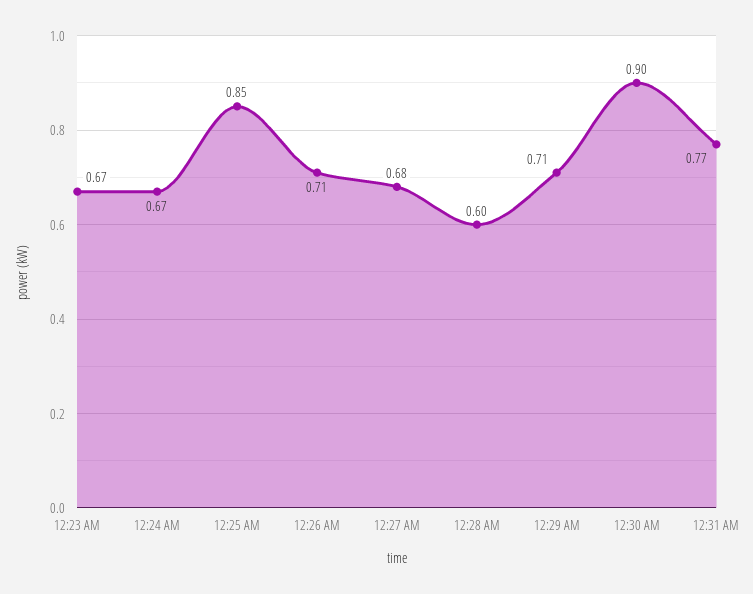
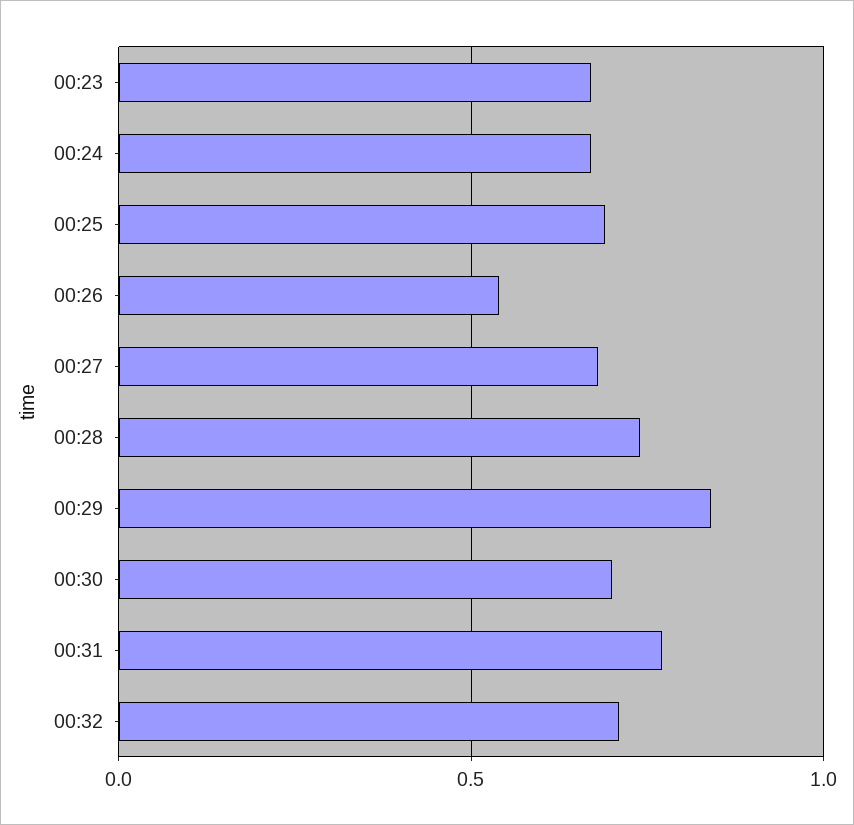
12:25 AM: 0.85 -> 0.7
12:26 AM: 0.71 -> 0.55
12:28 AM: 0.6 -> 0.75
12:29 AM: 0.71 -> 0.85
12:30 AM: 0.9 -> 0.7
00:32: none -> 0.7

